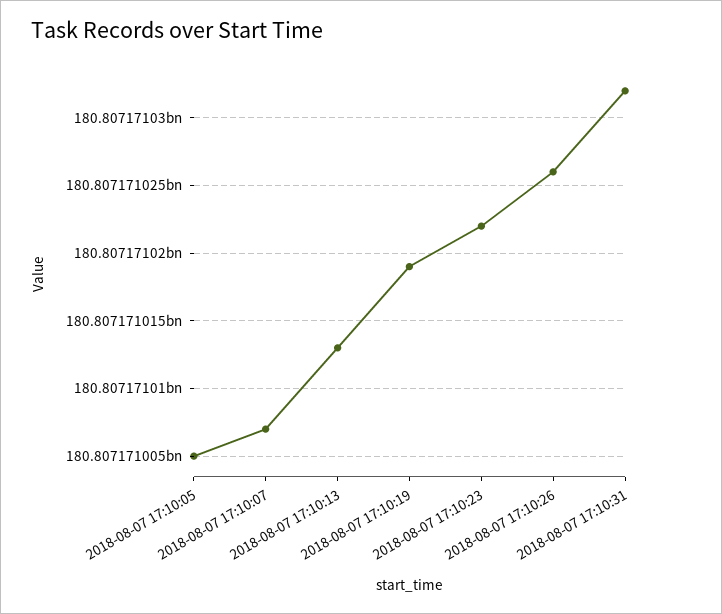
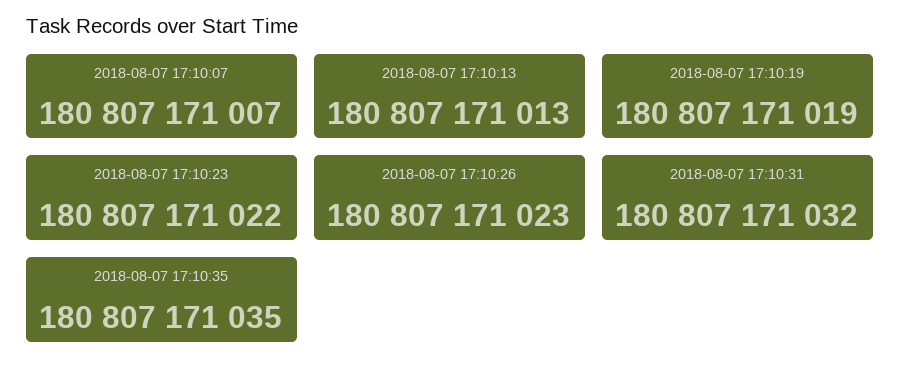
2018-08-07 17:10:05: 180807171005 -> none
2018-08-07 17:10:26: 180807171026 -> 180807171023
2018-08-07 17:10:35: none -> 180807171035

